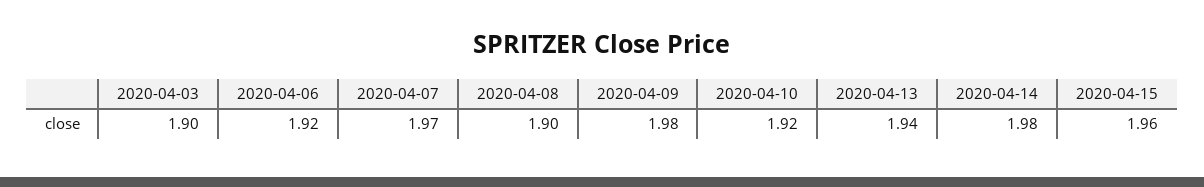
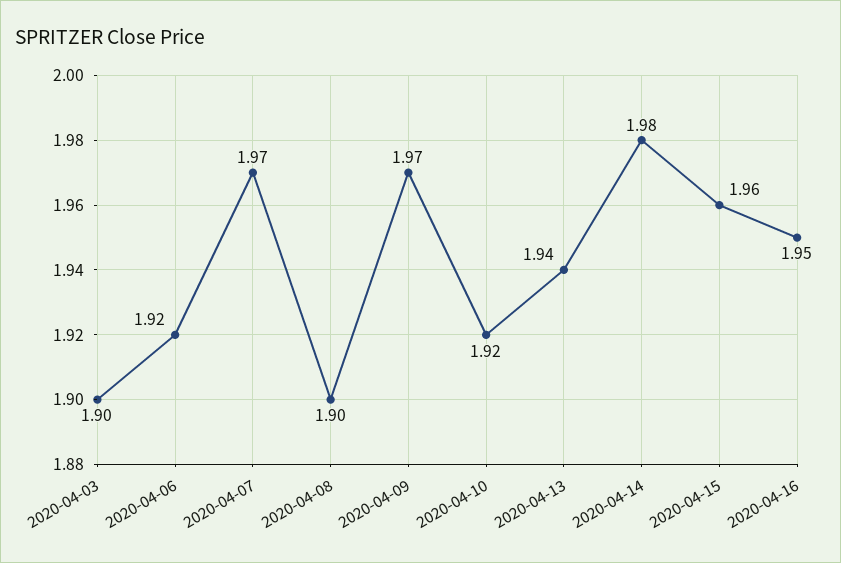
2020-04-09: 1.98 -> 1.97
2020-04-16: none -> 1.95

